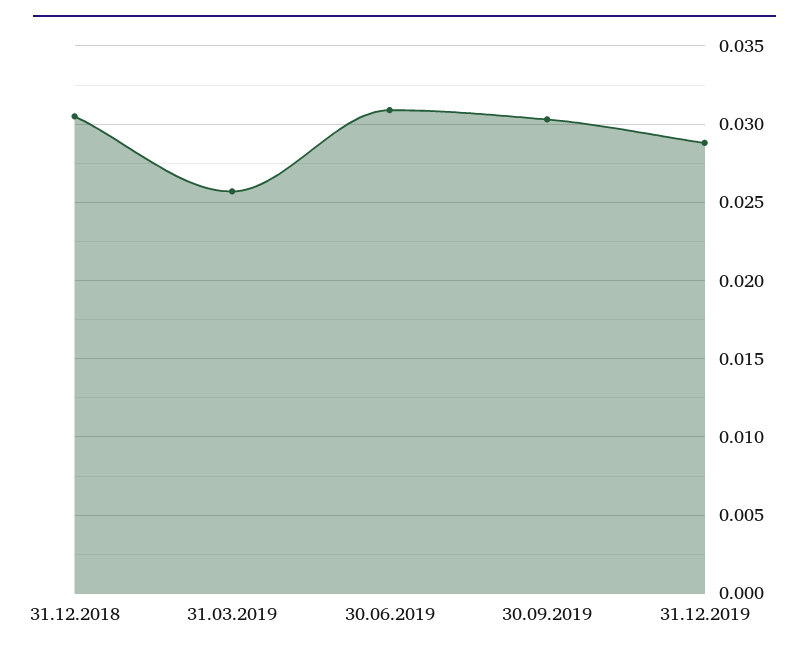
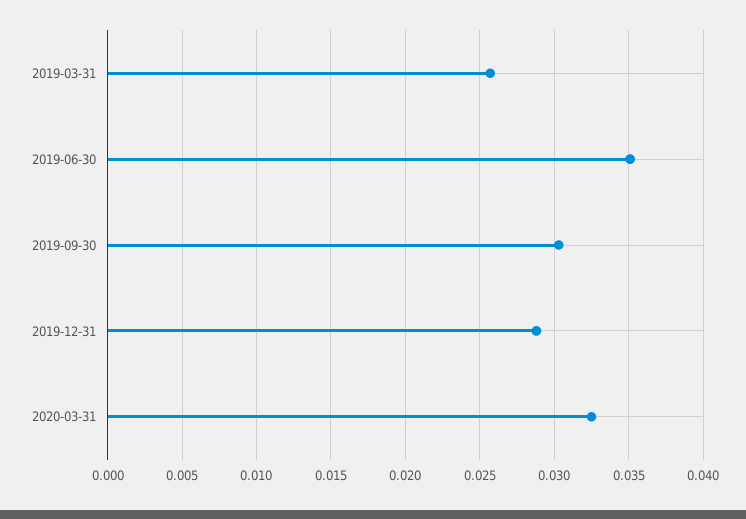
31.12.2018: 0.0305 -> none
30.06.2019: 0.031 -> 0.035
2020-03-31: none -> 0.0325

